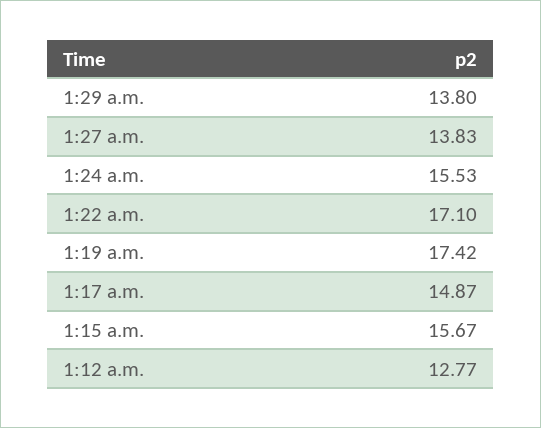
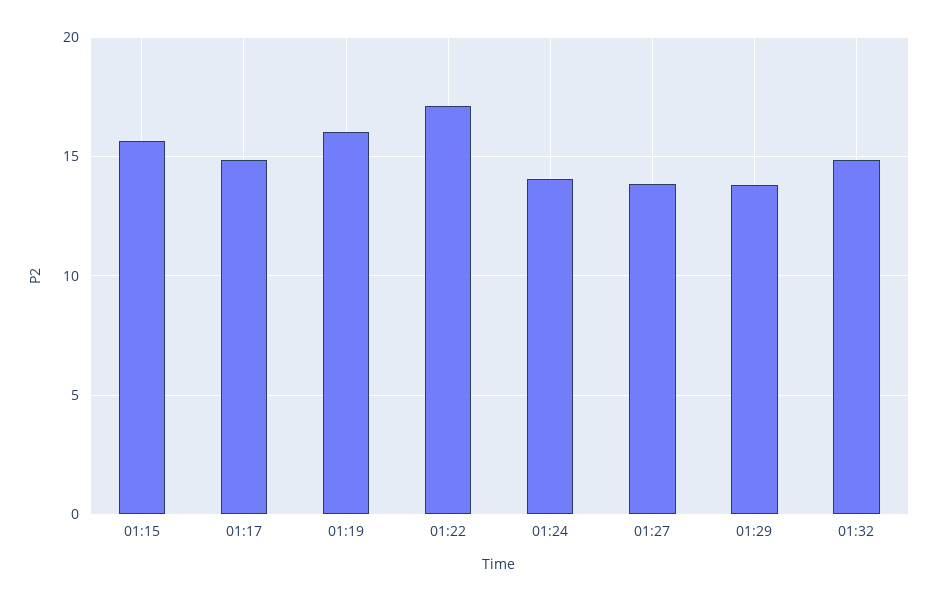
1:24 a.m.: 15.53 -> 14
1:19 a.m.: 17.42 -> 16
1:12 a.m.: 12.77 -> none
01:32: none -> 15

